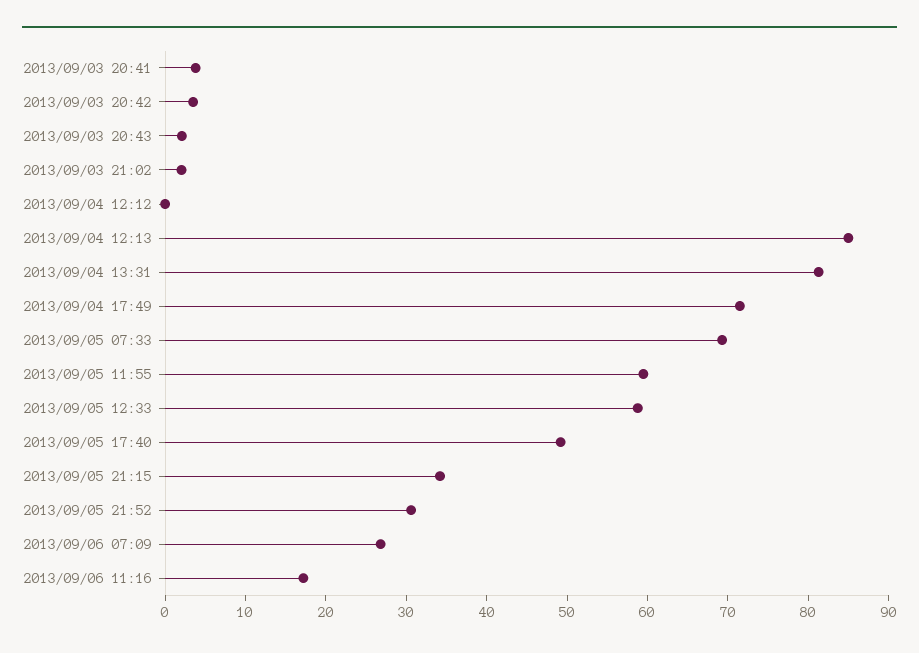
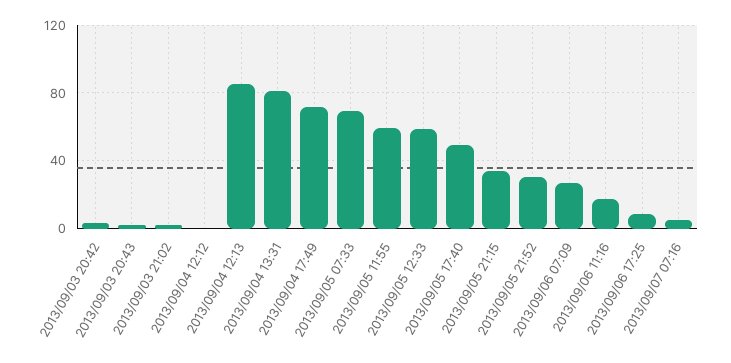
2013/09/03 20:41: 4 -> none
2013/09/06 17:25: none -> 10
2013/09/07 07:16: none -> 5

